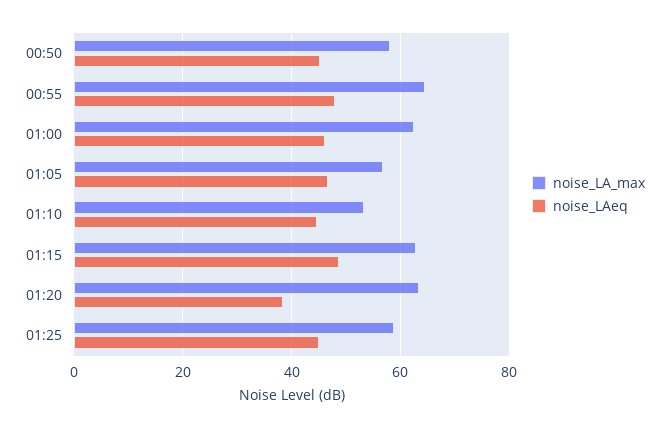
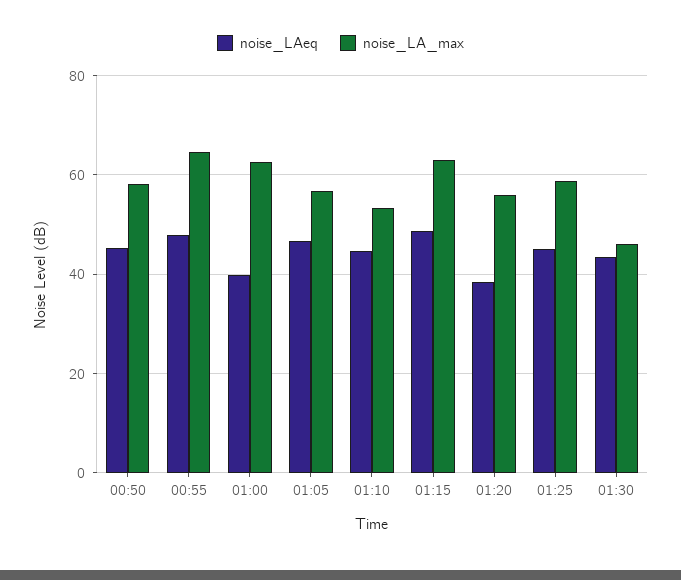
noise_LAeq, 01:00: 46 -> 40
noise_LA_max, 01:20: 64 -> 56
noise_LAeq, 01:30: none -> 44
noise_LA_max, 01:30: none -> 46

